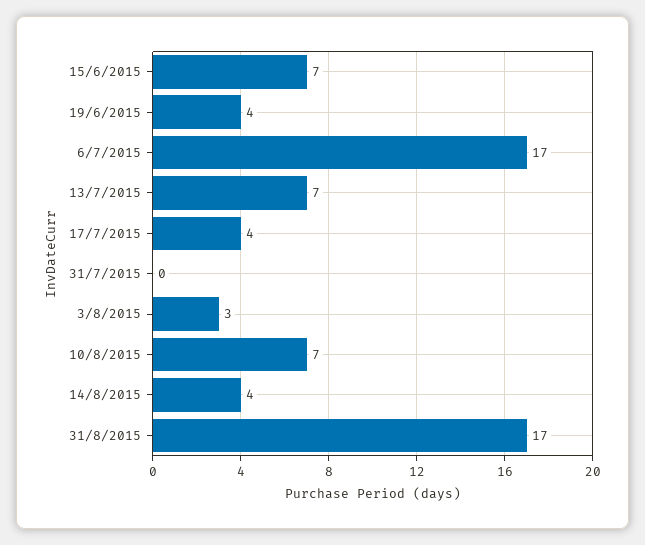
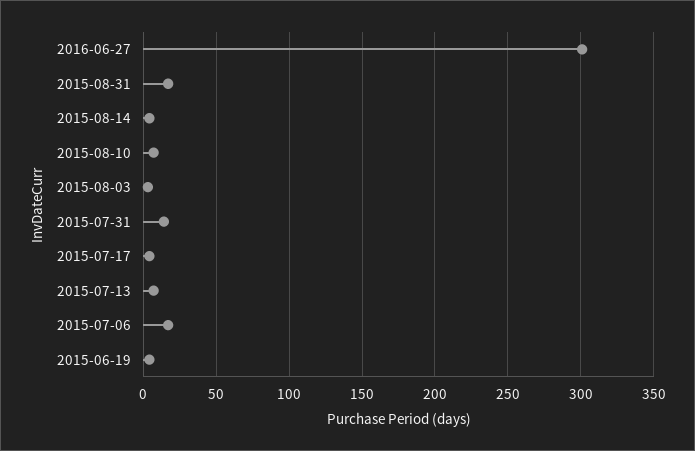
15/6/2015: 7 -> none
31/7/2015: 0 -> 15
2016-06-27: none -> 300

